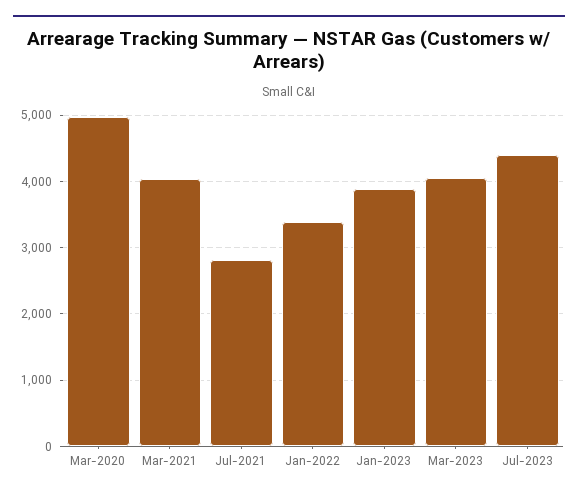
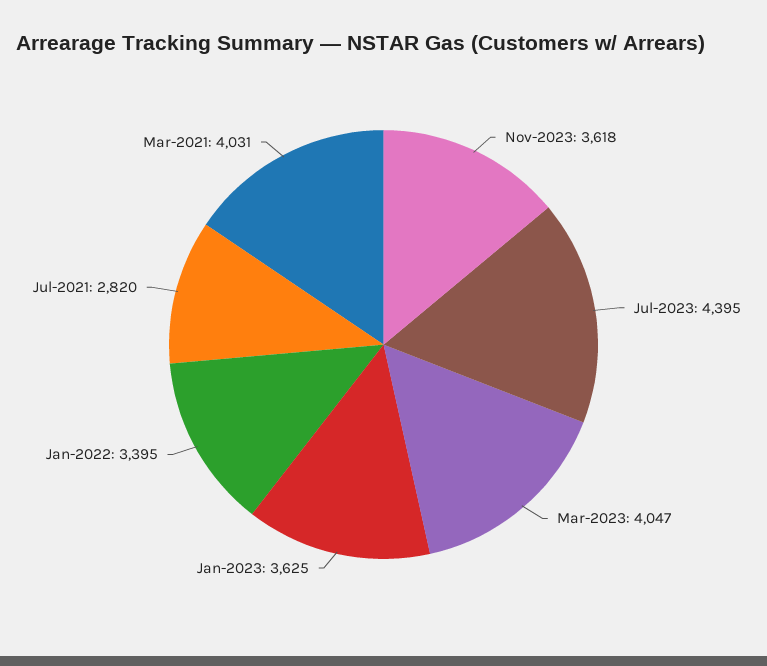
Mar-2020: 5000 -> none
Jan-2023: 3900 -> 3625
Nov-2023: none -> 3618

